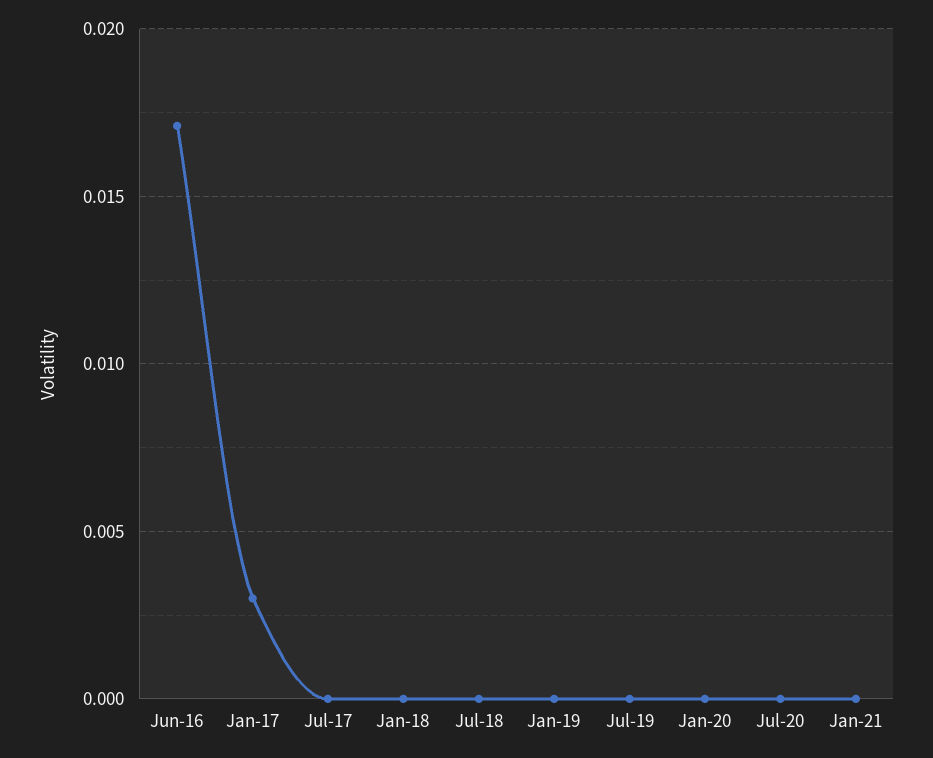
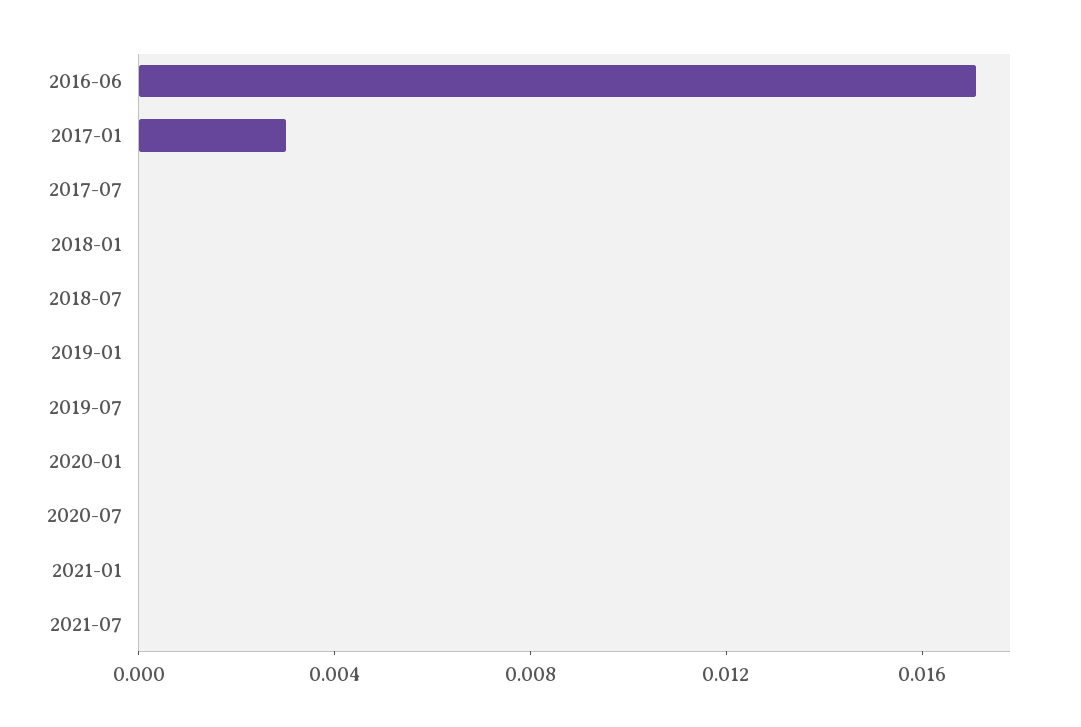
2021-07: none -> 0

